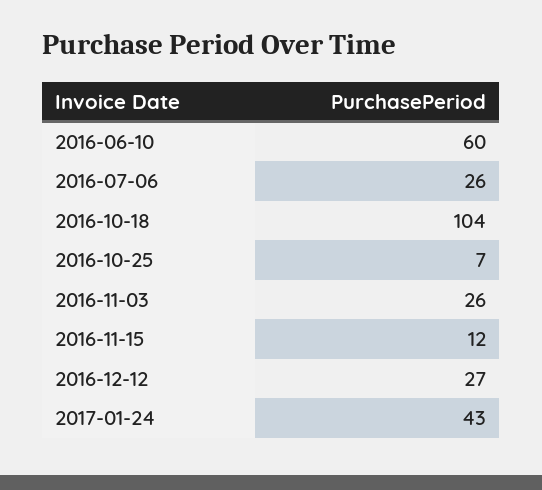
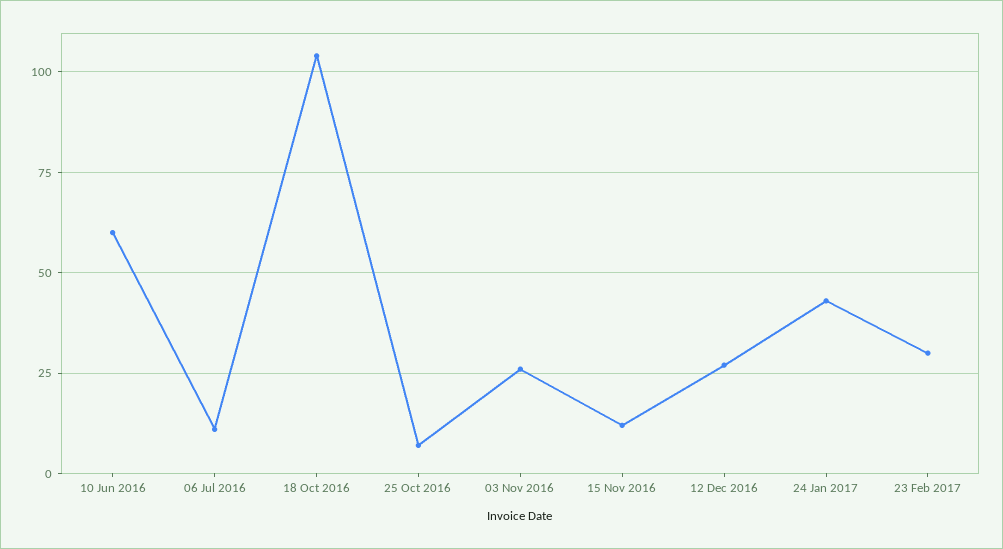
2016-07-06: 26 -> 10
23 Feb 2017: none -> 30

